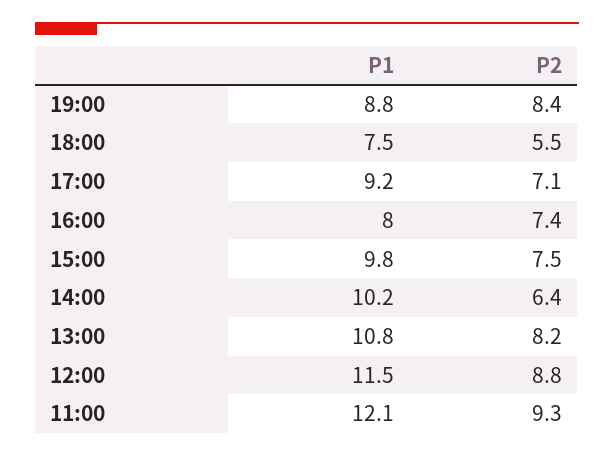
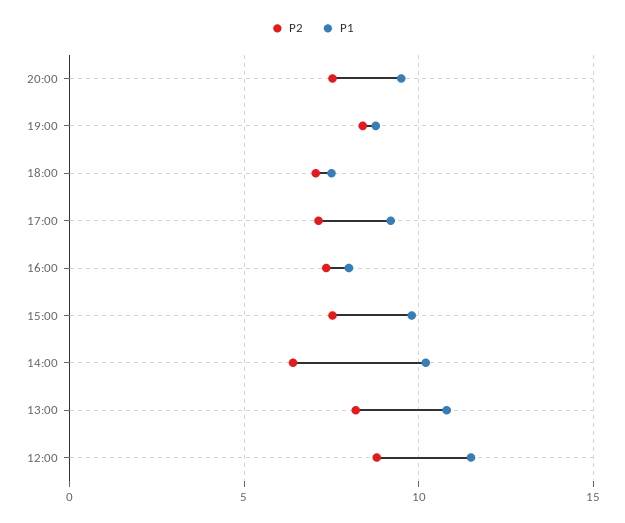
P2, 18:00: 5.5 -> 7
P1, 11:00: 12.1 -> none
P2, 11:00: 9.3 -> none
P2, 20:00: none -> 7.5
P1, 20:00: none -> 9.5

